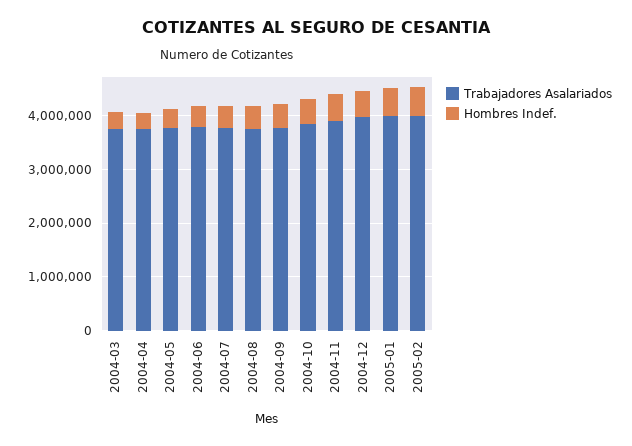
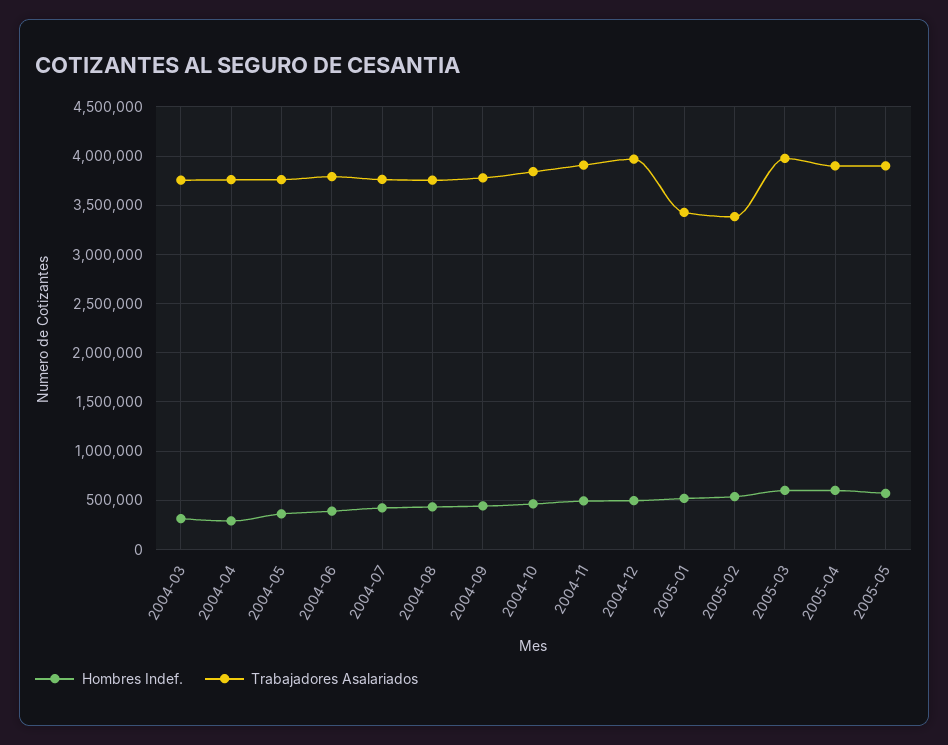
Trabajadores Asalariados, 2005-01: 4000000 -> 3400000
Trabajadores Asalariados, 2005-02: 4000000 -> 3400000
Hombres Indef., 2005-03: none -> 600000
Trabajadores Asalariados, 2005-03: none -> 4000000
Hombres Indef., 2005-04: none -> 600000
Trabajadores Asalariados, 2005-04: none -> 3900000
Hombres Indef., 2005-05: none -> 600000
Trabajadores Asalariados, 2005-05: none -> 3900000

